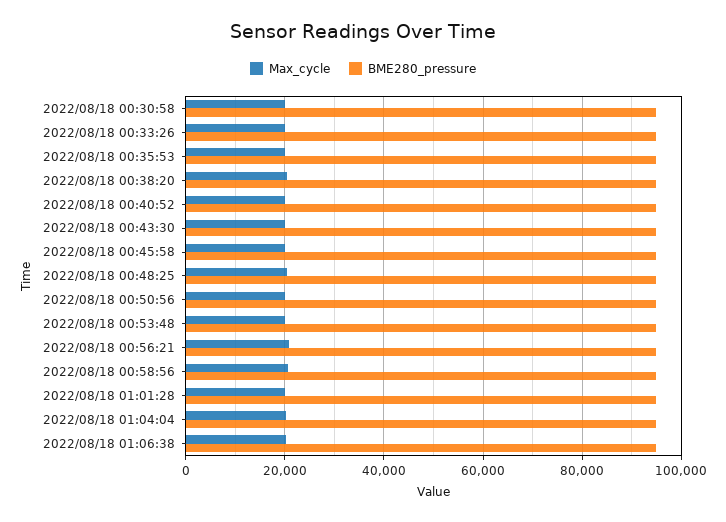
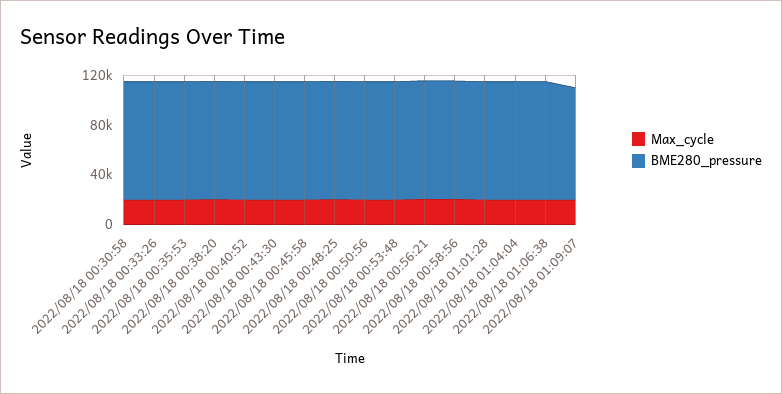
Max_cycle, 2022/08/18 01:09:07: none -> 20000
BME280_pressure, 2022/08/18 01:09:07: none -> 90000

